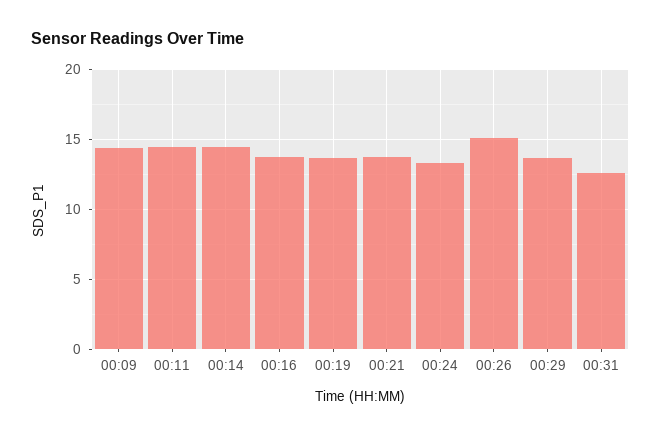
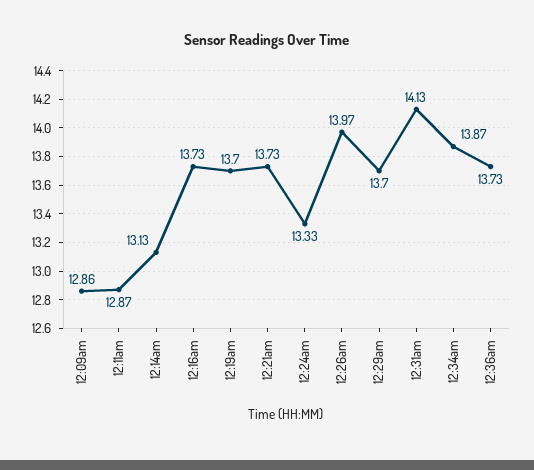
00:09: 14.5 -> 12.86
00:11: 14.5 -> 12.87
00:14: 14.5 -> 13.13
00:26: 15 -> 13.97
00:31: 12.5 -> 14.13
12:34am: none -> 13.87
12:36am: none -> 13.73

